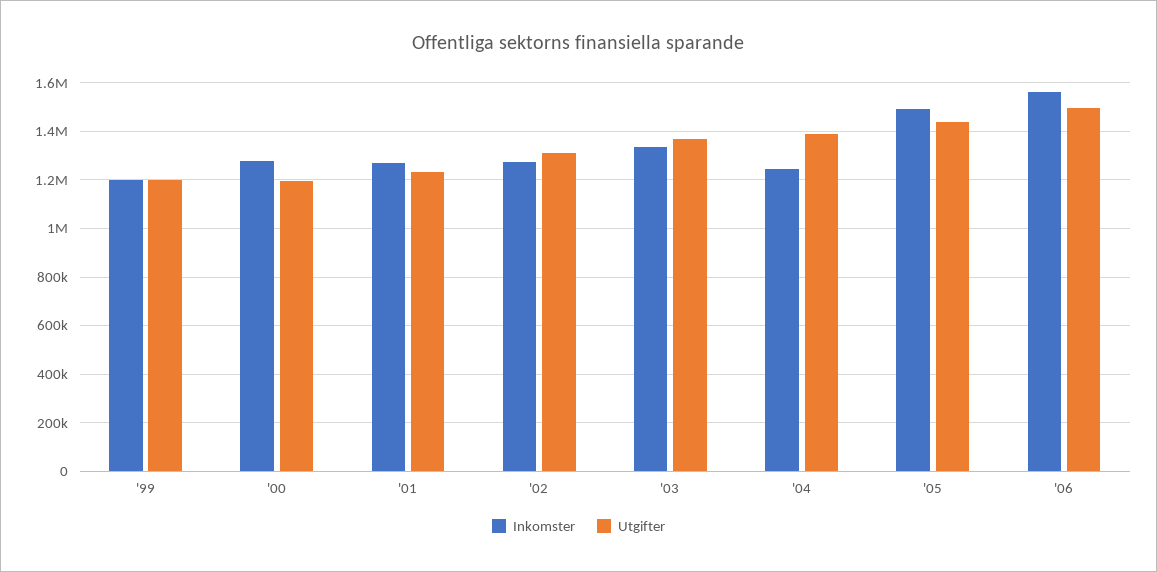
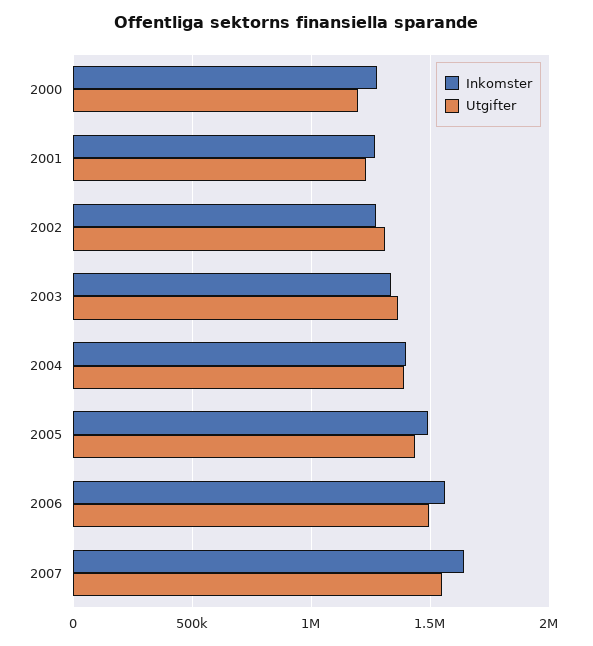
Inkomster, '99: 1200000 -> none
Utgifter, '99: 1200000 -> none
Inkomster, '04: 1250000 -> 1400000
Inkomster, 2007: none -> 1650000
Utgifter, 2007: none -> 1550000

